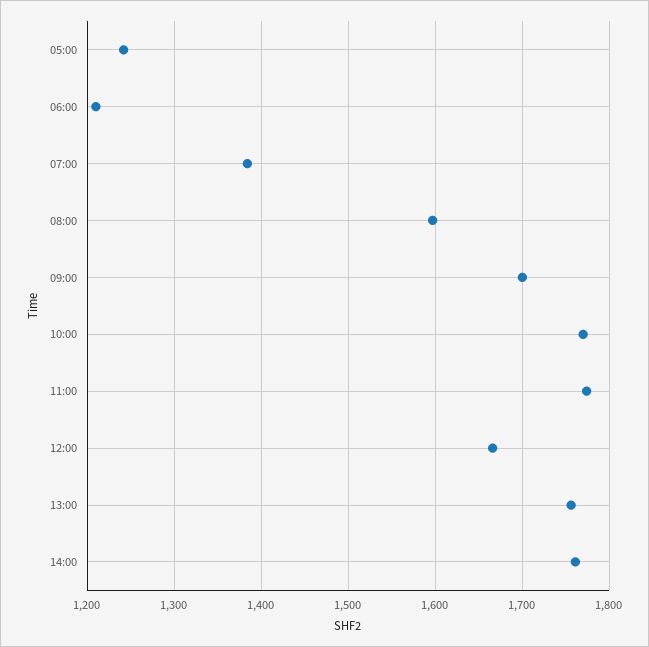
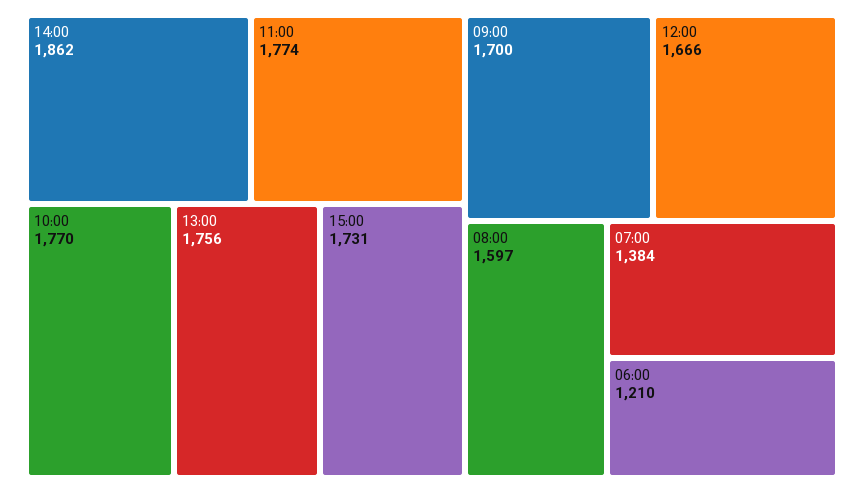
05:00: 1240 -> none
14:00: 1760 -> 1862
15:00: none -> 1731

